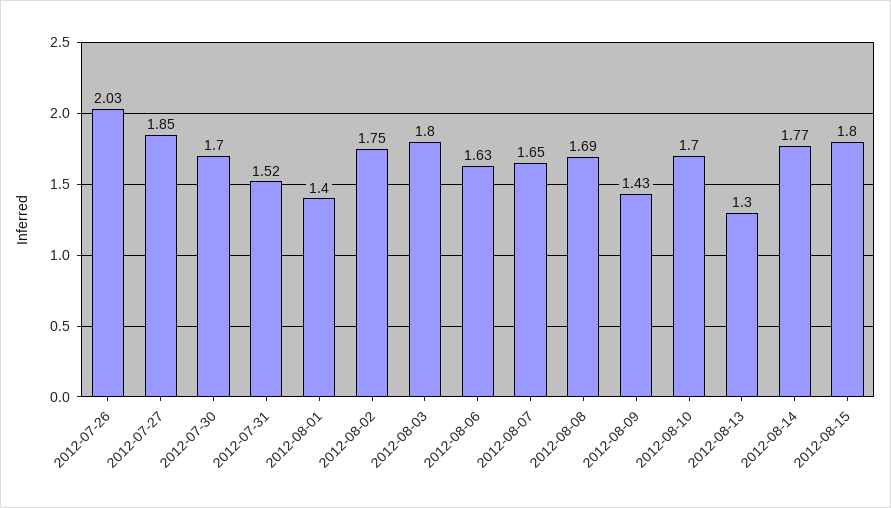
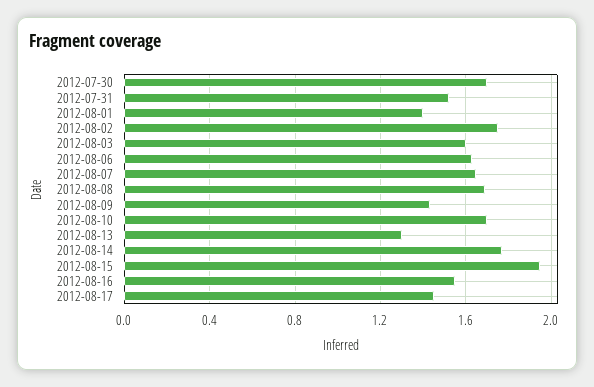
2012-07-26: 2.03 -> none
2012-07-27: 1.85 -> none
2012-08-03: 1.8 -> 1.6
2012-08-15: 1.8 -> 1.95
2012-08-16: none -> 1.55
2012-08-17: none -> 1.45

